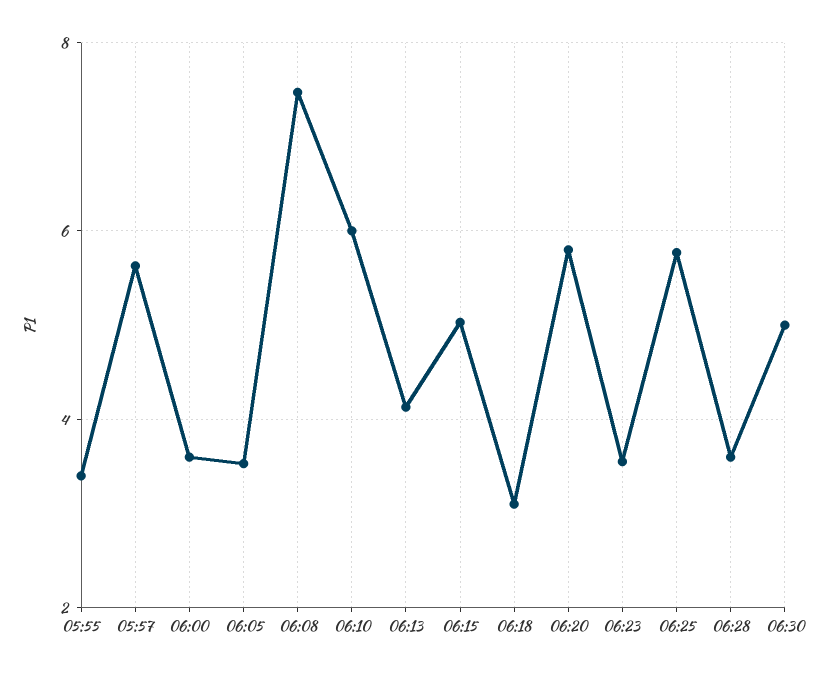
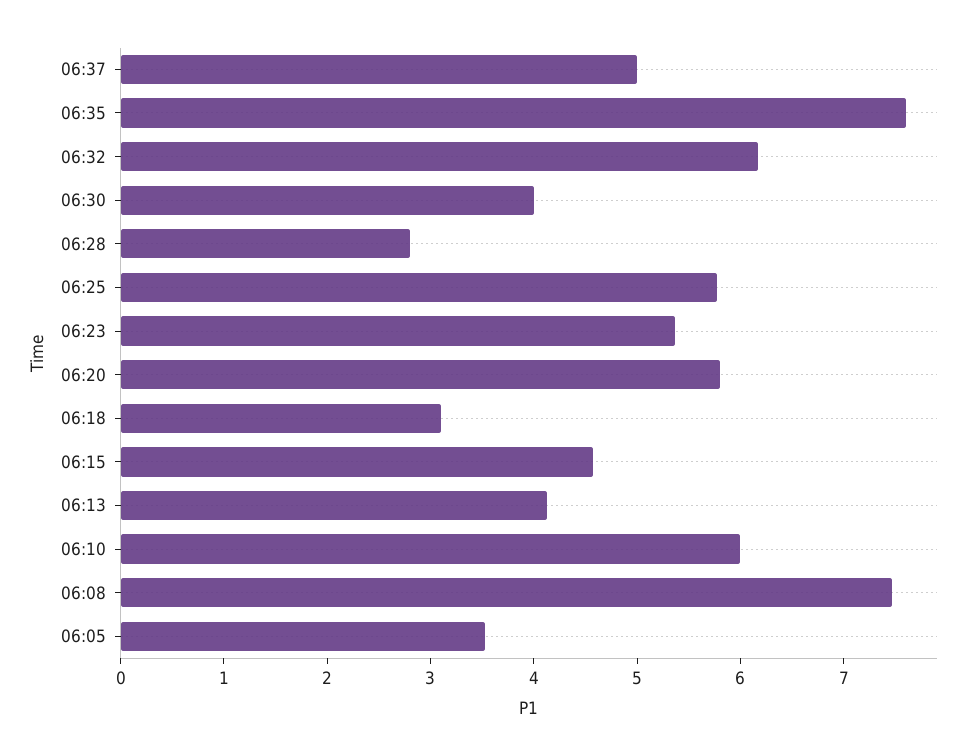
05:55: 3.4 -> none
05:57: 5.6 -> none
06:00: 3.6 -> none
06:15: 5 -> 4.6
06:23: 3.6 -> 5.4
06:28: 3.6 -> 2.8
06:30: 5 -> 4
06:37: none -> 5
06:35: none -> 7.6
06:32: none -> 6.2

